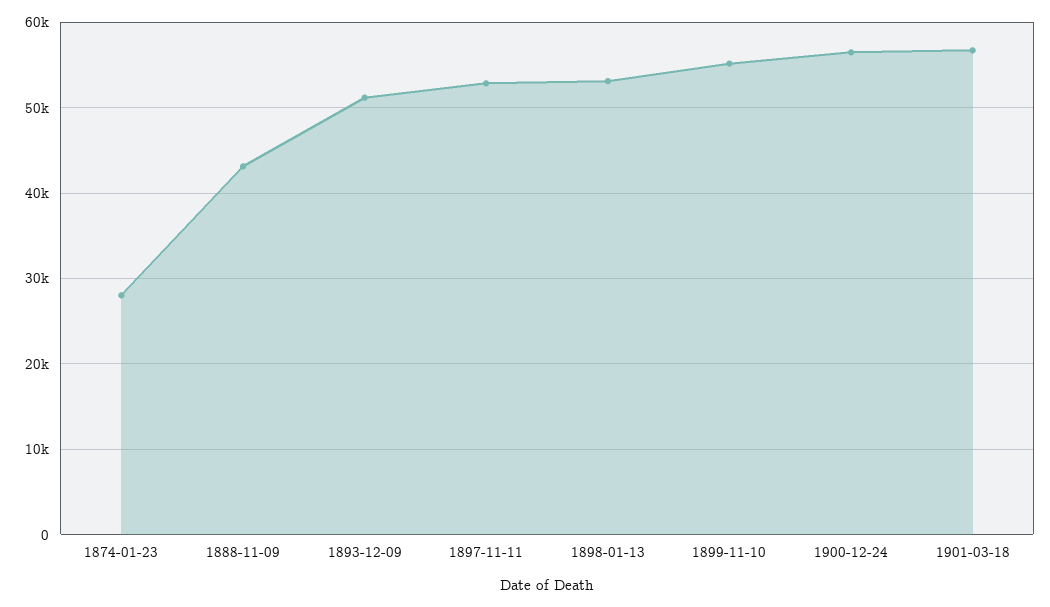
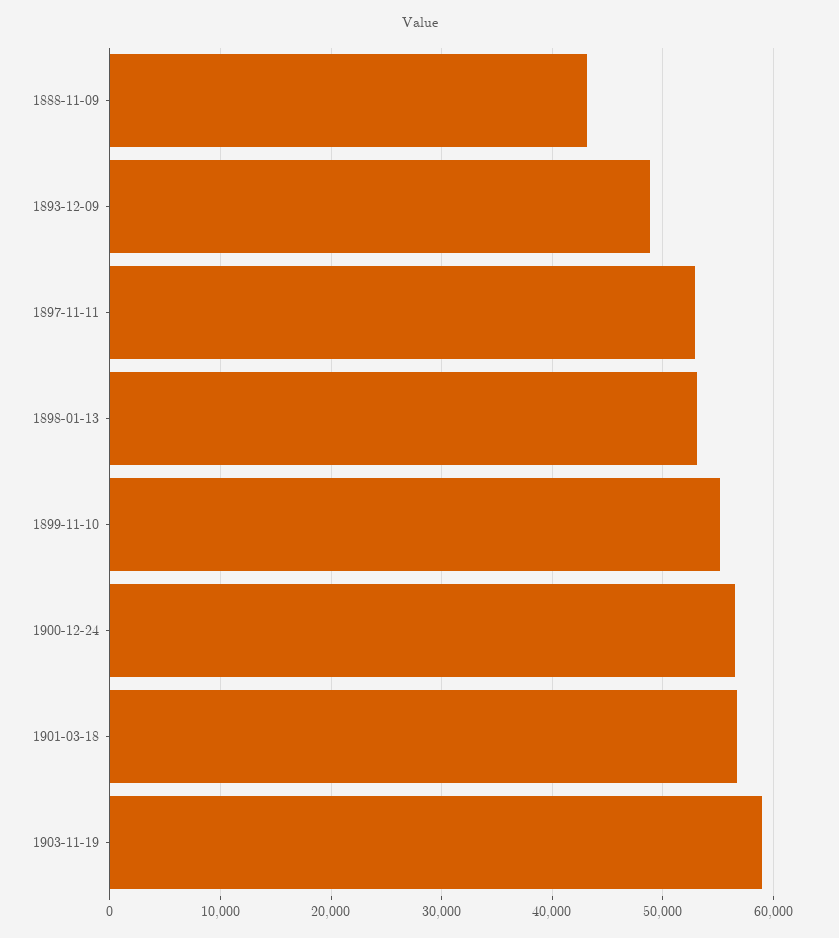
1874-01-23: 28000 -> none
1893-12-09: 51000 -> 49000
1903-11-19: none -> 59000

